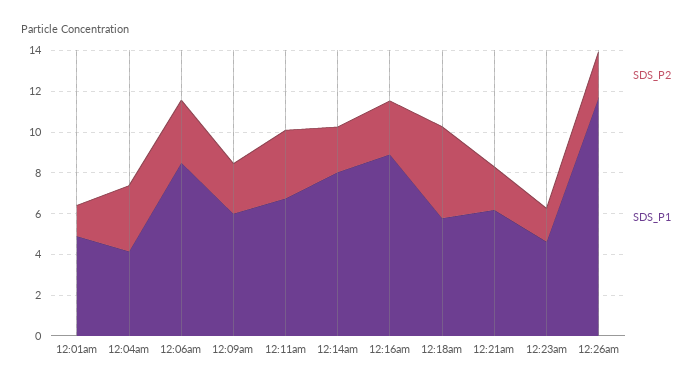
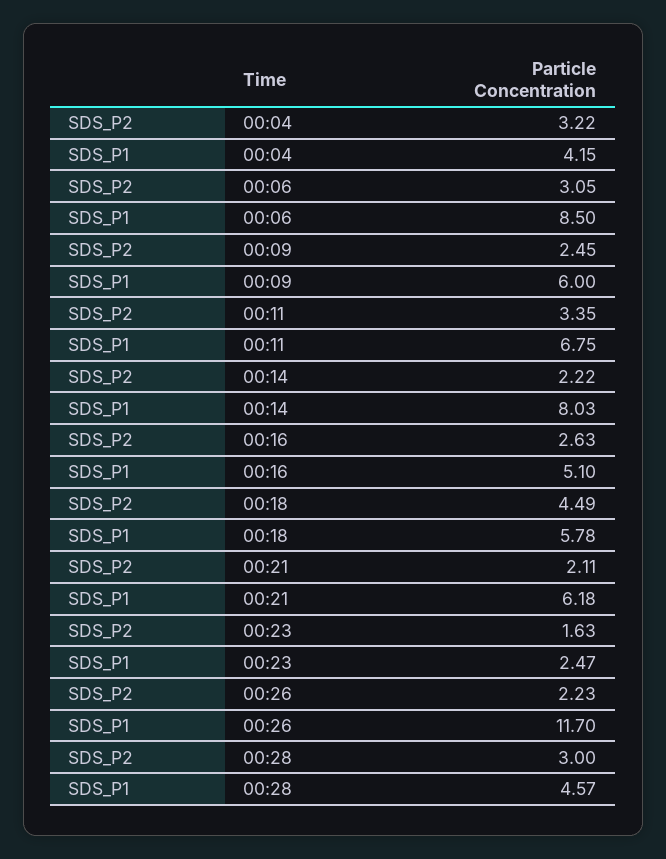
SDS_P2, 12:01am: 1.5 -> none
SDS_P1, 12:01am: 5 -> none
SDS_P1, 12:16am: 9 -> 5.1
SDS_P1, 12:23am: 4.5 -> 2.47
SDS_P2, 00:28: none -> 3
SDS_P1, 00:28: none -> 4.57

